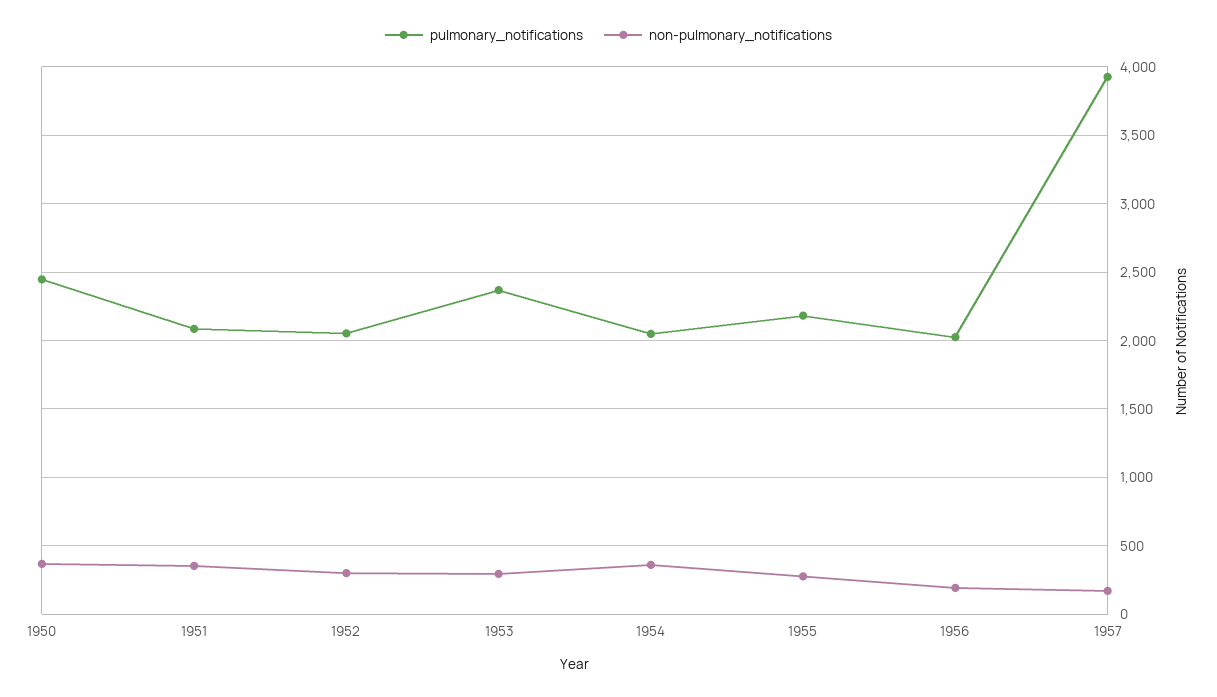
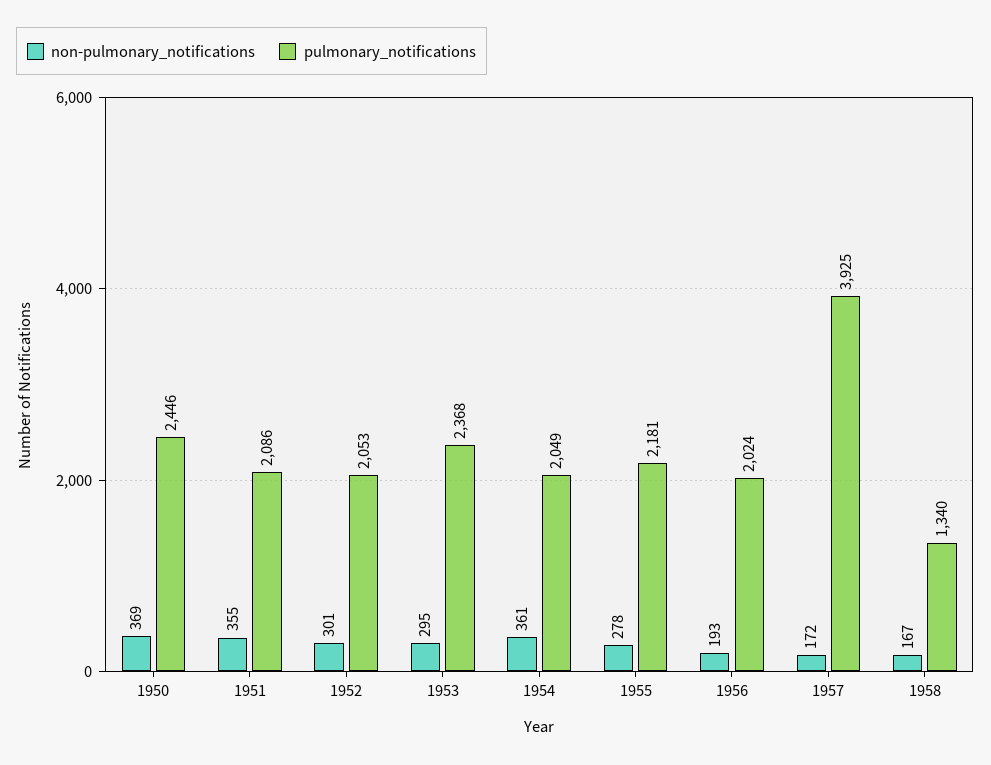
non-pulmonary_notifications, 1958: none -> 167
pulmonary_notifications, 1958: none -> 1340

